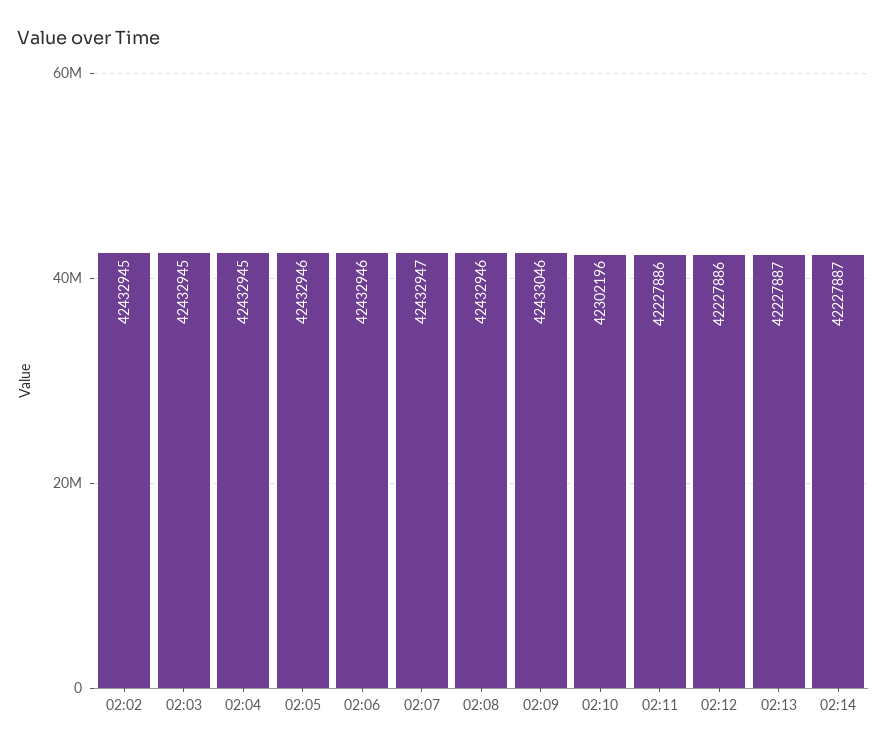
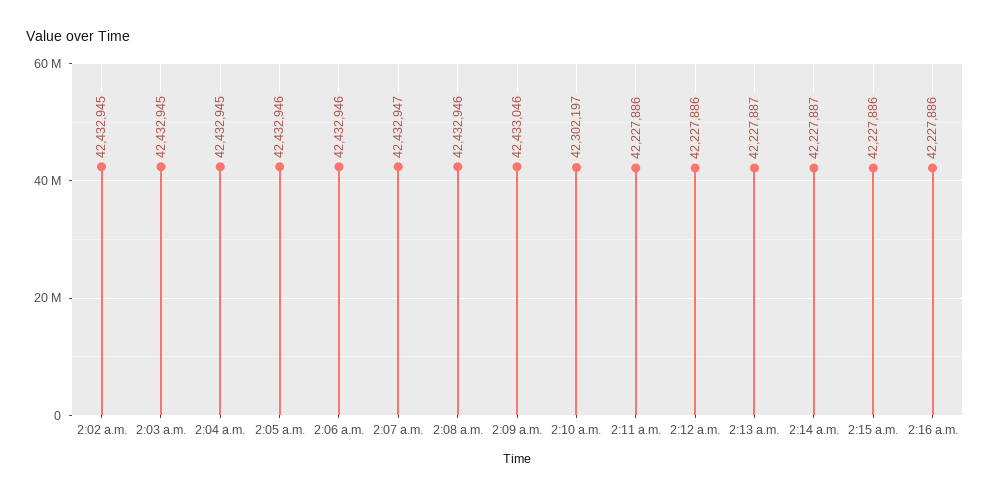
02:10: 42302196 -> 42302197
2:15 a.m.: none -> 42227886
2:16 a.m.: none -> 42227886

